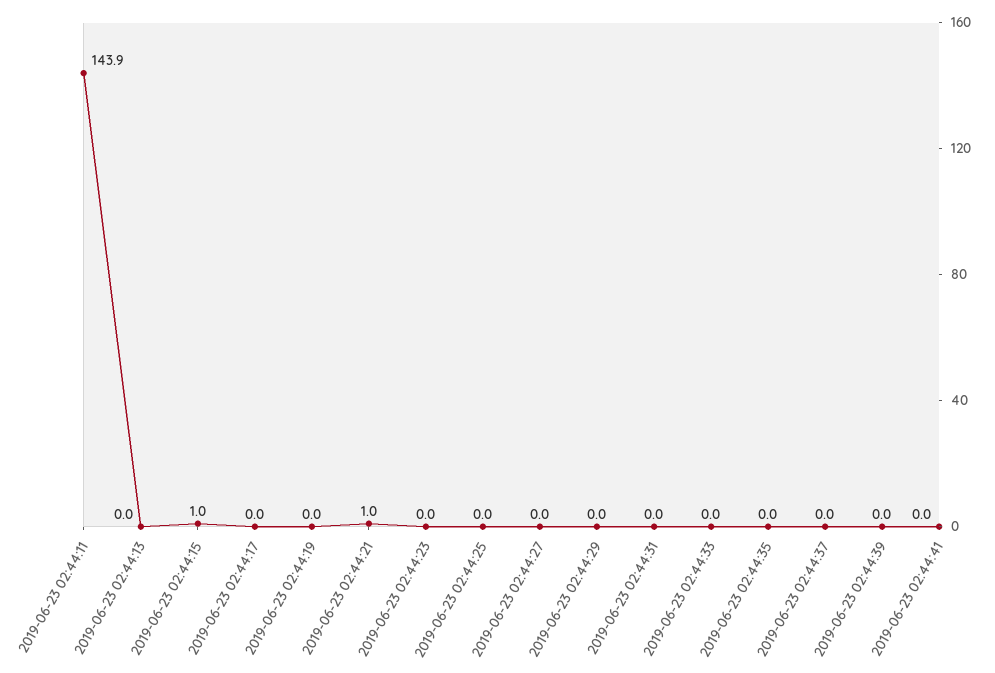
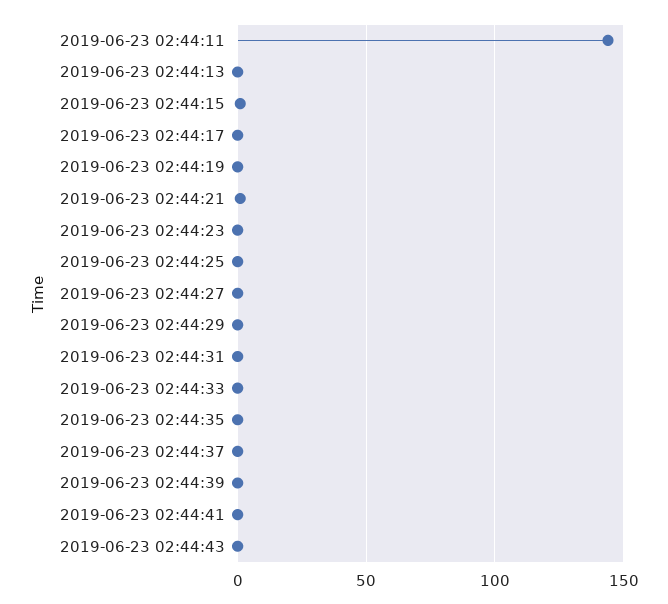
2019-06-23 02:44:43: none -> 0

